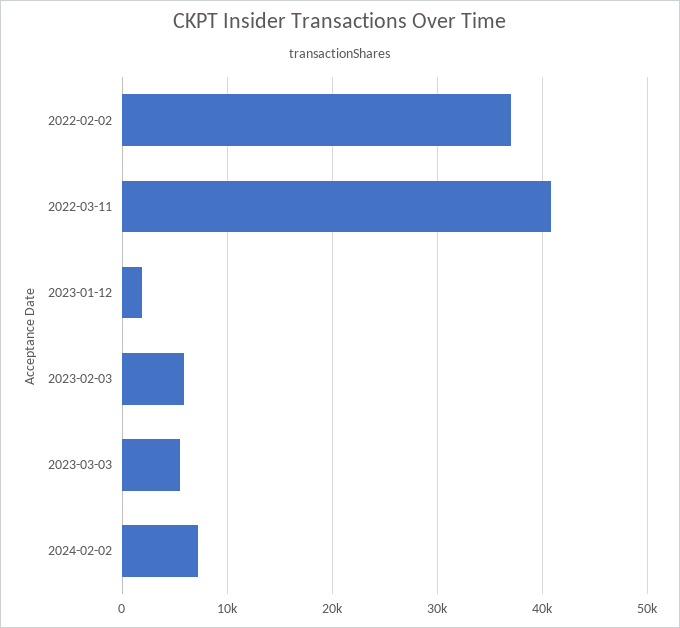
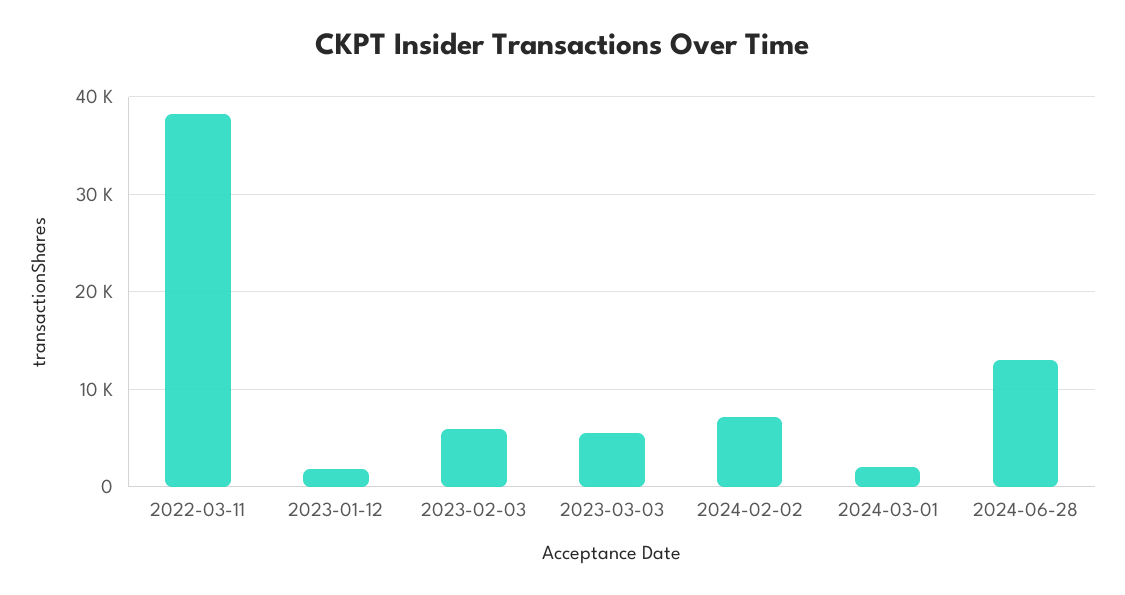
2022-02-02: 37000 -> none
2022-03-11: 41000 -> 38000
2024-03-01: none -> 2000
2024-06-28: none -> 13000

